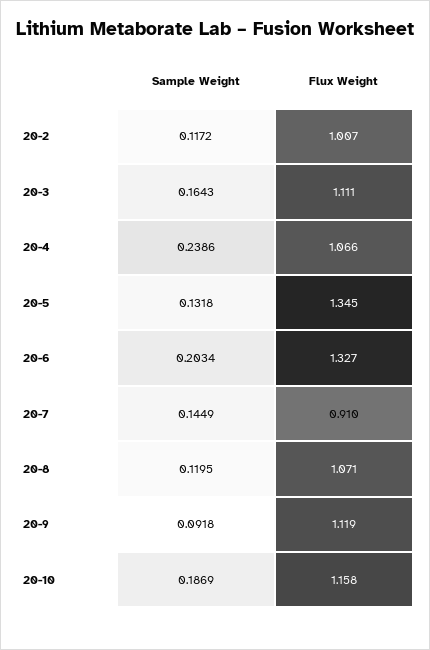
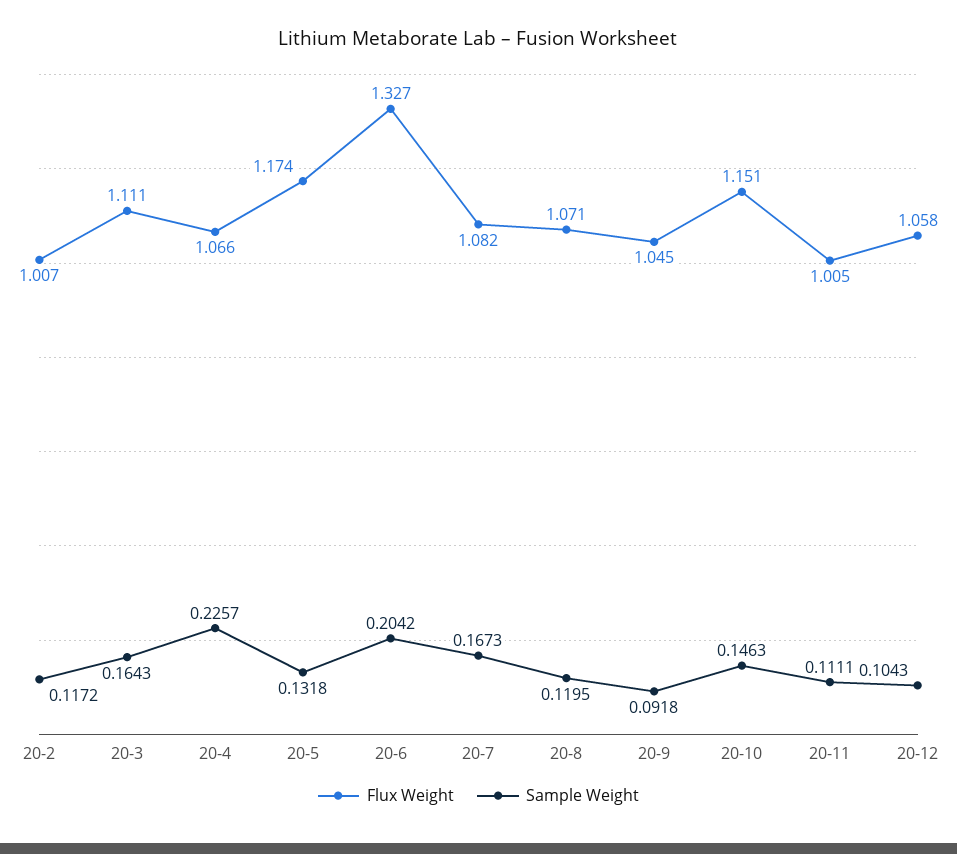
Sample Weight, 20-4: 0.2386 -> 0.2257
Flux Weight, 20-5: 1.345 -> 1.174
Sample Weight, 20-6: 0.2034 -> 0.2042
Sample Weight, 20-7: 0.1449 -> 0.1673
Flux Weight, 20-7: 0.91 -> 1.082
Flux Weight, 20-9: 1.119 -> 1.045
Sample Weight, 20-10: 0.1869 -> 0.1463
Flux Weight, 20-10: 1.158 -> 1.151
Flux Weight, 20-11: none -> 1.005
Sample Weight, 20-11: none -> 0.1111
Flux Weight, 20-12: none -> 1.058
Sample Weight, 20-12: none -> 0.1043

